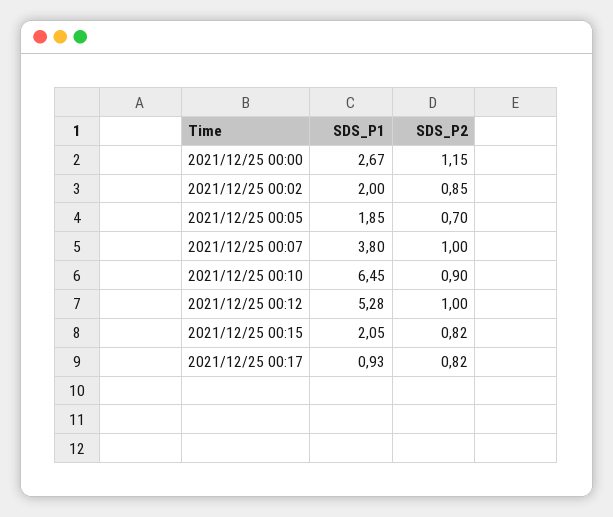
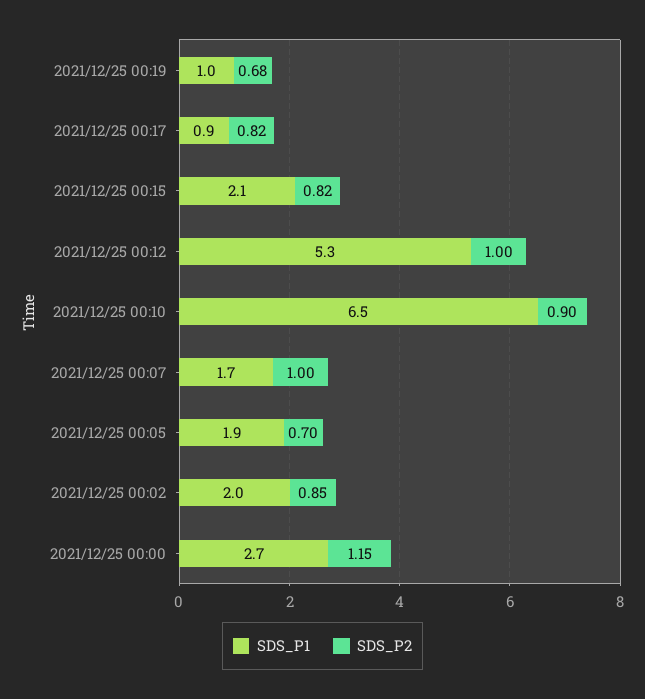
SDS_P1, 2021/12/25 00:07: 3.8 -> 1.7
SDS_P1, 2021/12/25 00:19: none -> 1
SDS_P2, 2021/12/25 00:19: none -> 0.68

